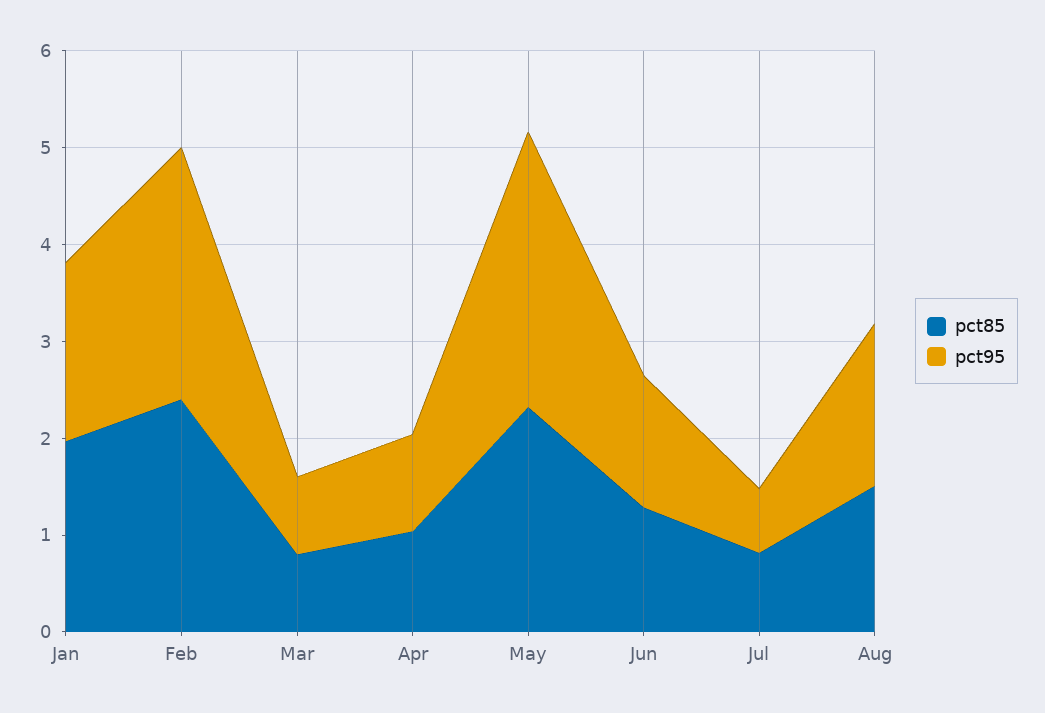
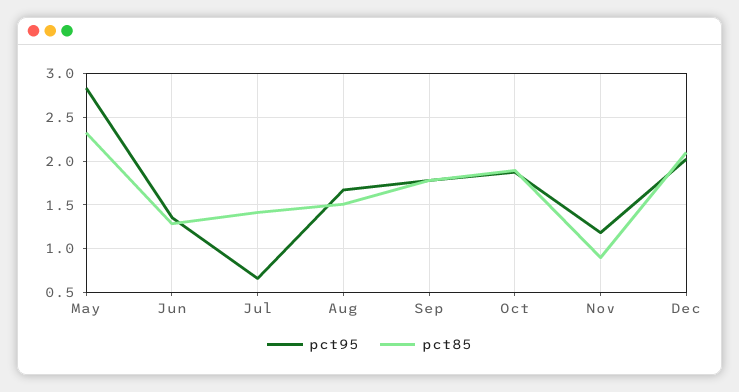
pct85, Jan: 2 -> none
pct95, Jan: 1.8 -> none
pct85, Feb: 2.4 -> none
pct95, Feb: 2.6 -> none
pct85, Mar: 0.8 -> none
pct95, Mar: 0.8 -> none
pct85, Apr: 1 -> none
pct95, Apr: 1 -> none
pct85, Jul: 0.8 -> 1.4
pct95, Sep: none -> 1.8
pct85, Sep: none -> 1.8
pct95, Oct: none -> 1.9
pct85, Oct: none -> 1.9
pct95, Nov: none -> 1.2
pct85, Nov: none -> 0.9
pct95, Dec: none -> 2
pct85, Dec: none -> 2.1

